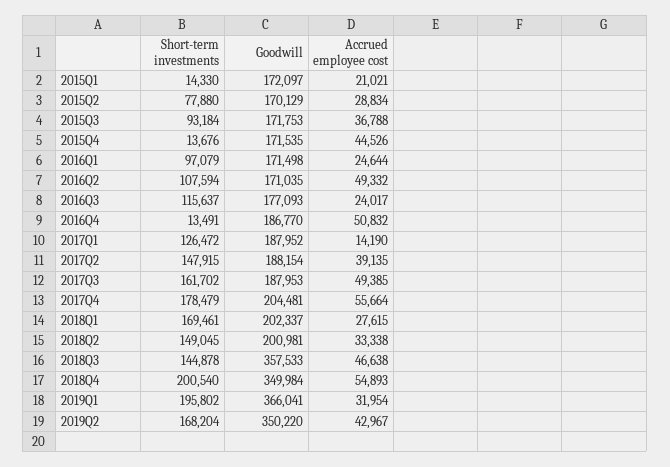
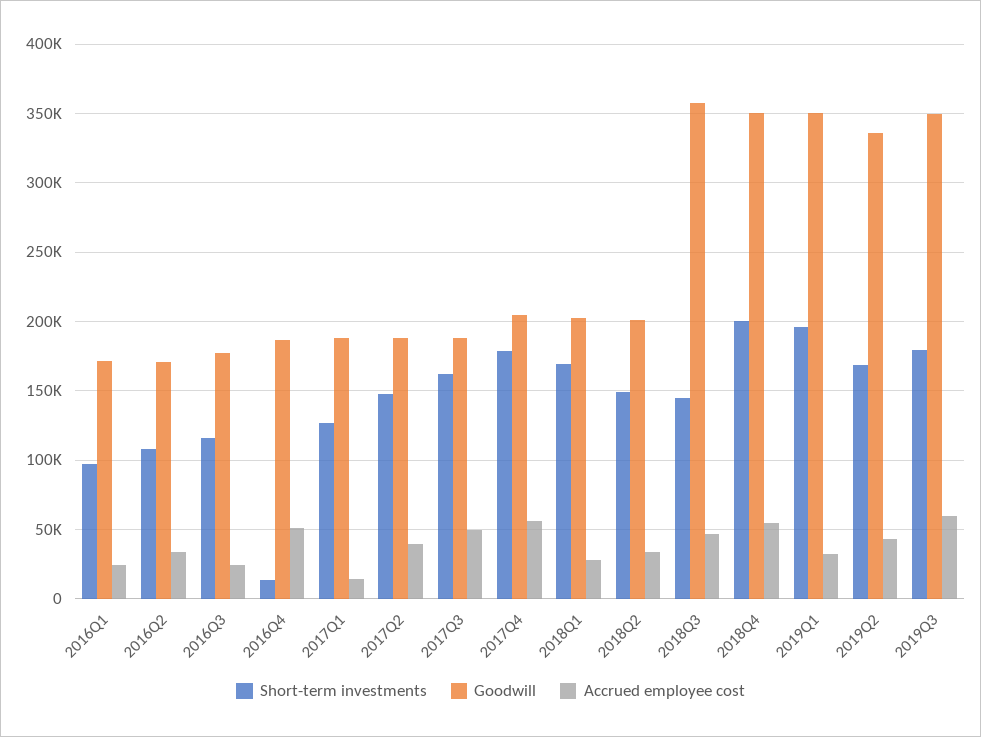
Short-term investments, 2015Q1: 14330 -> none
Goodwill, 2015Q1: 172097 -> none
Accrued employee cost, 2015Q1: 21021 -> none
Short-term investments, 2015Q2: 77880 -> none
Goodwill, 2015Q2: 170129 -> none
Accrued employee cost, 2015Q2: 28834 -> none
Short-term investments, 2015Q3: 93184 -> none
Goodwill, 2015Q3: 171753 -> none
Accrued employee cost, 2015Q3: 36788 -> none
Short-term investments, 2015Q4: 13676 -> none
Goodwill, 2015Q4: 171535 -> none
Accrued employee cost, 2015Q4: 44526 -> none
Accrued employee cost, 2016Q2: 49332 -> 35000
Goodwill, 2019Q1: 366041 -> 350000
Goodwill, 2019Q2: 350220 -> 335000
Short-term investments, 2019Q3: none -> 180000
Goodwill, 2019Q3: none -> 350000
Accrued employee cost, 2019Q3: none -> 60000

